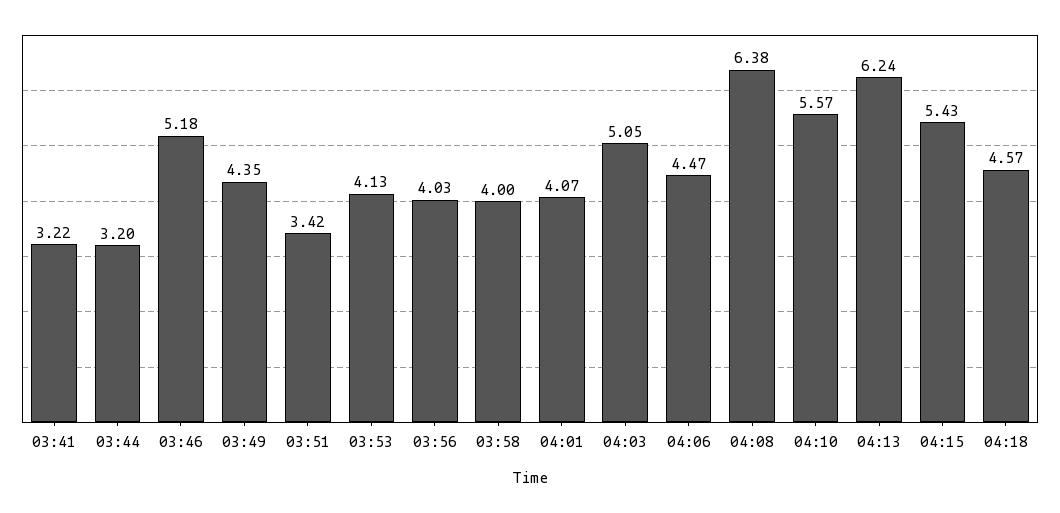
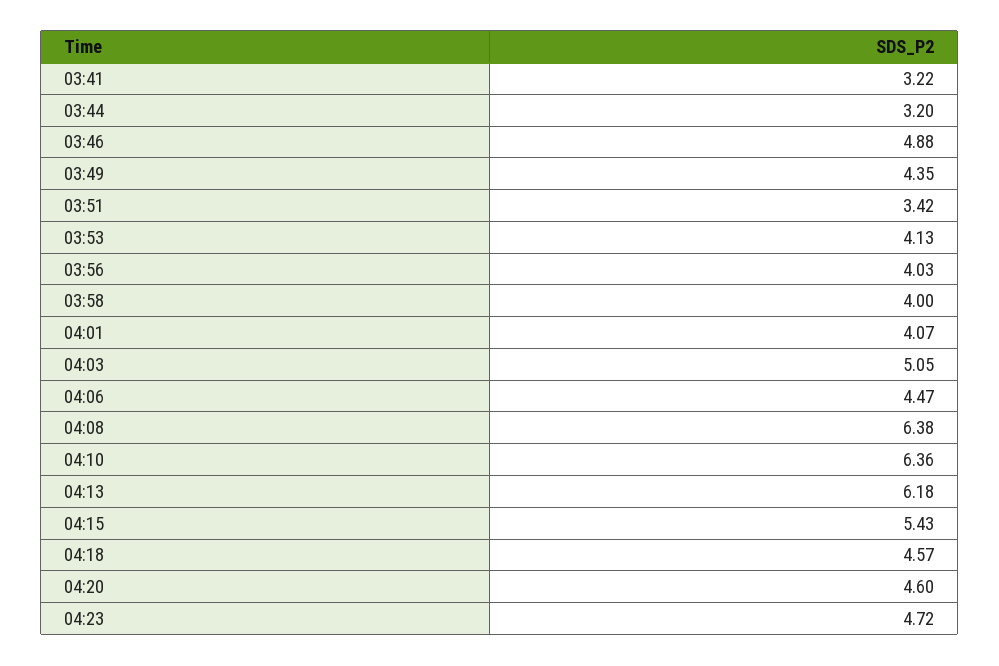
03:46: 5.18 -> 4.88
04:10: 5.57 -> 6.36
04:13: 6.24 -> 6.18
04:20: none -> 4.6
04:23: none -> 4.72

